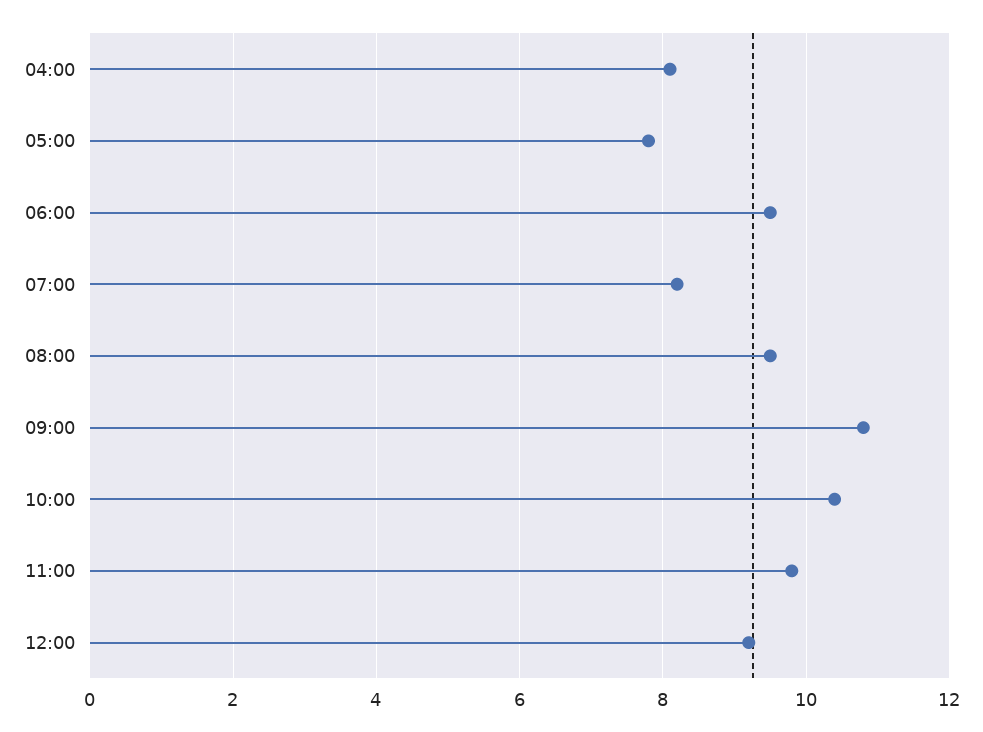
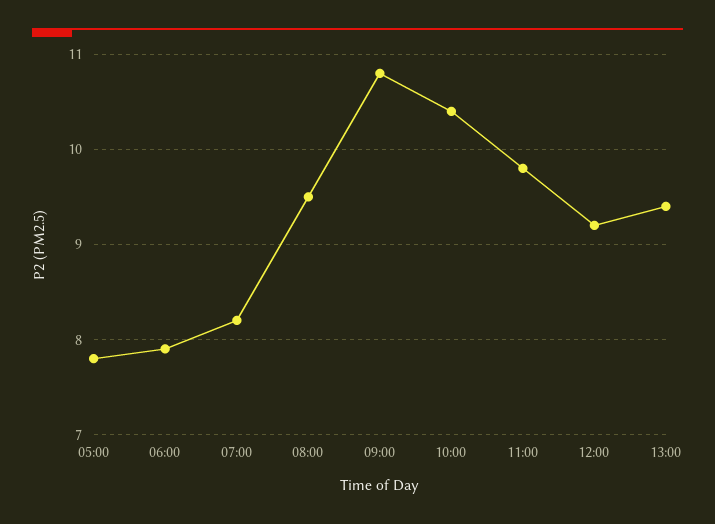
04:00: 8 -> none
06:00: 9.5 -> 7.9
13:00: none -> 9.4

